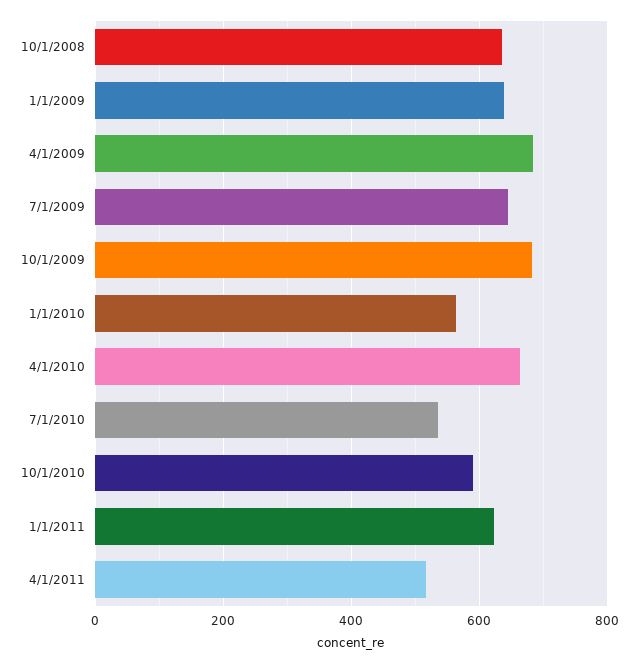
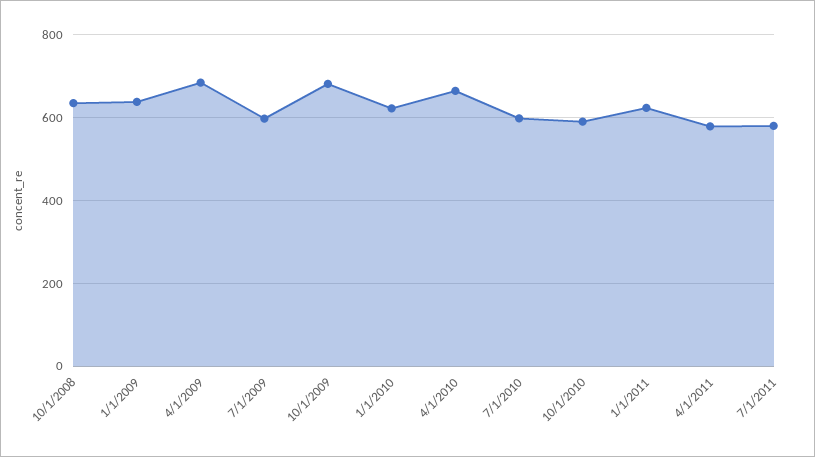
7/1/2009: 640 -> 600
1/1/2010: 560 -> 620
7/1/2010: 540 -> 600
4/1/2011: 520 -> 580
7/1/2011: none -> 580

